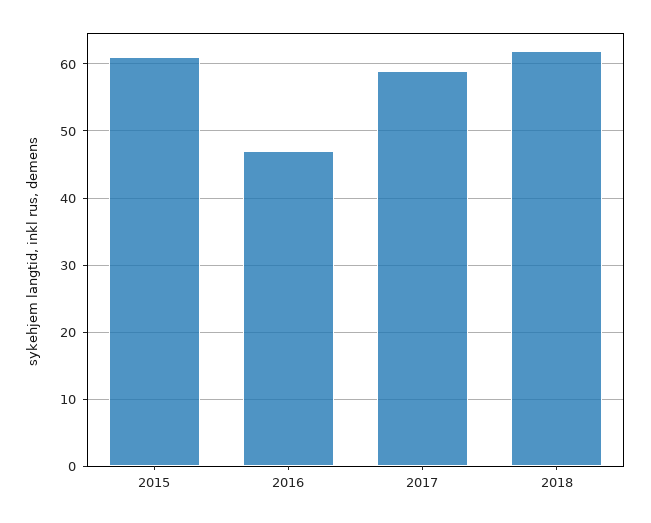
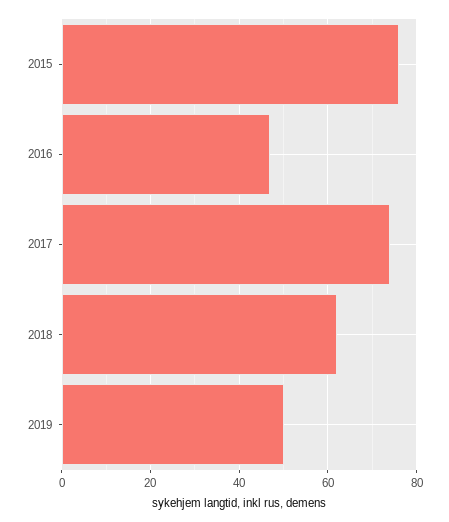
2015: 61 -> 75
2017: 59 -> 75
2019: none -> 50

